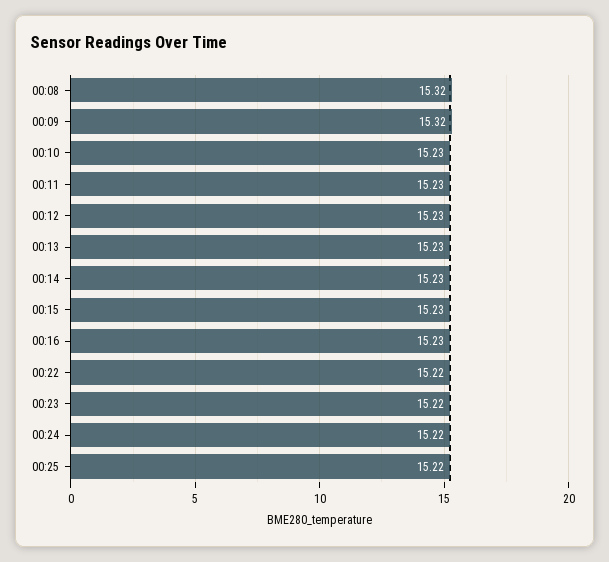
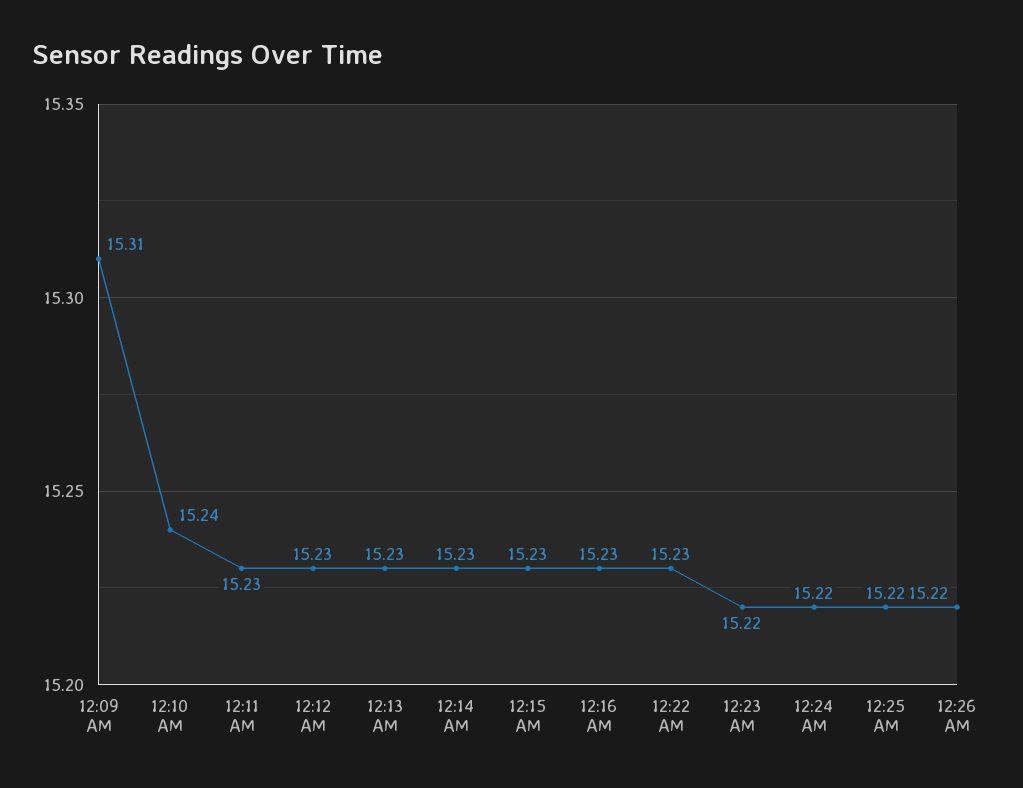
00:08: 15.32 -> none
00:09: 15.32 -> 15.31
00:10: 15.23 -> 15.24
00:22: 15.22 -> 15.23
12:26 AM: none -> 15.22

